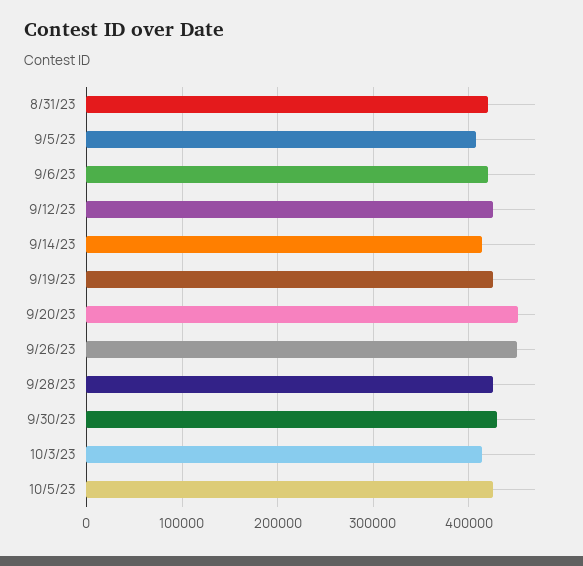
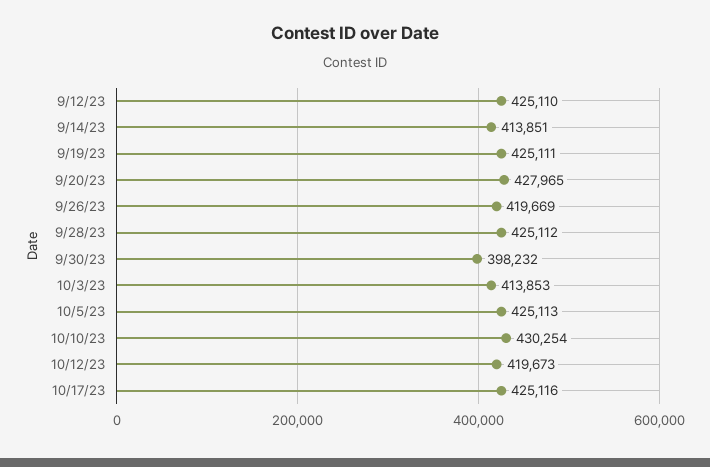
8/31/23: 420000 -> none
9/5/23: 410000 -> none
9/6/23: 420000 -> none
9/20/23: 450000 -> 427965
9/26/23: 450000 -> 419669
9/30/23: 430000 -> 398232
10/10/23: none -> 430254
10/12/23: none -> 419673
10/17/23: none -> 425116

